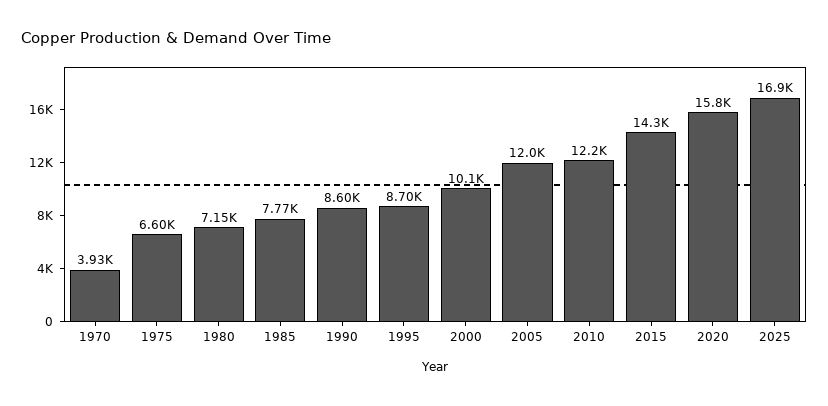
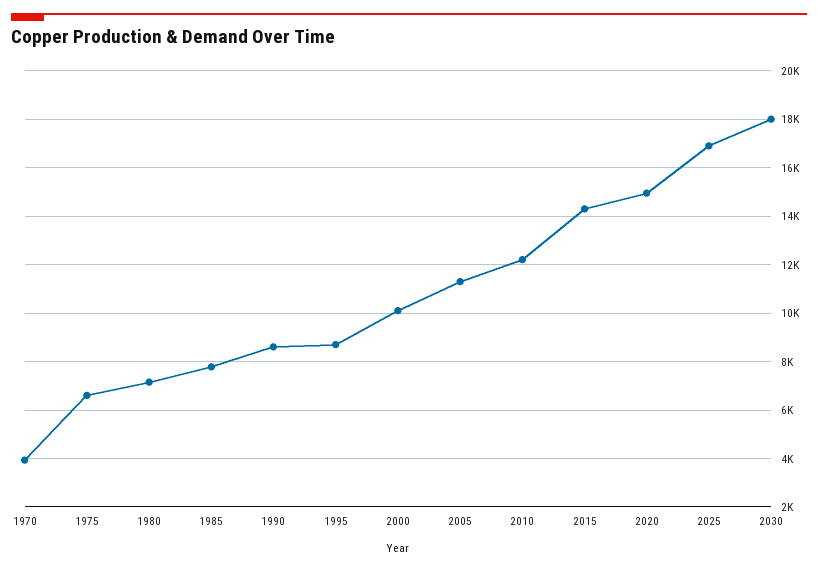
2005: 12000 -> 11250
2020: 15800 -> 15000
2030: none -> 18000

